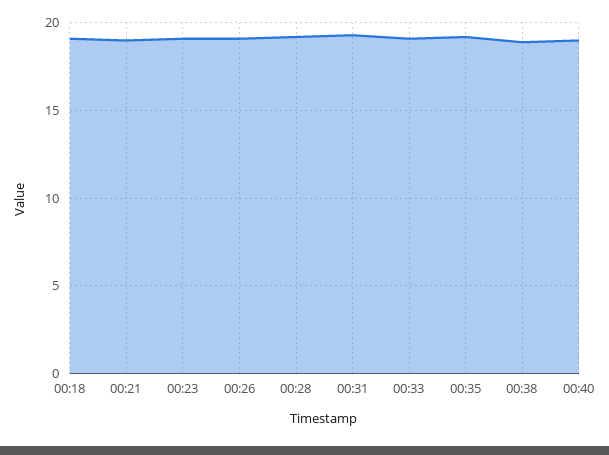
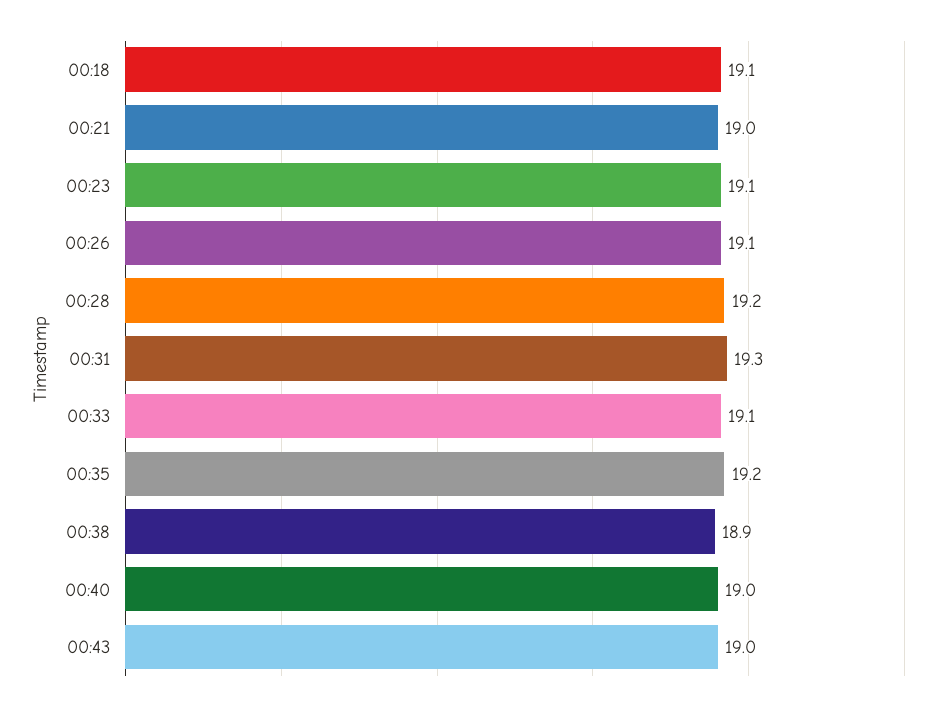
00:43: none -> 19

